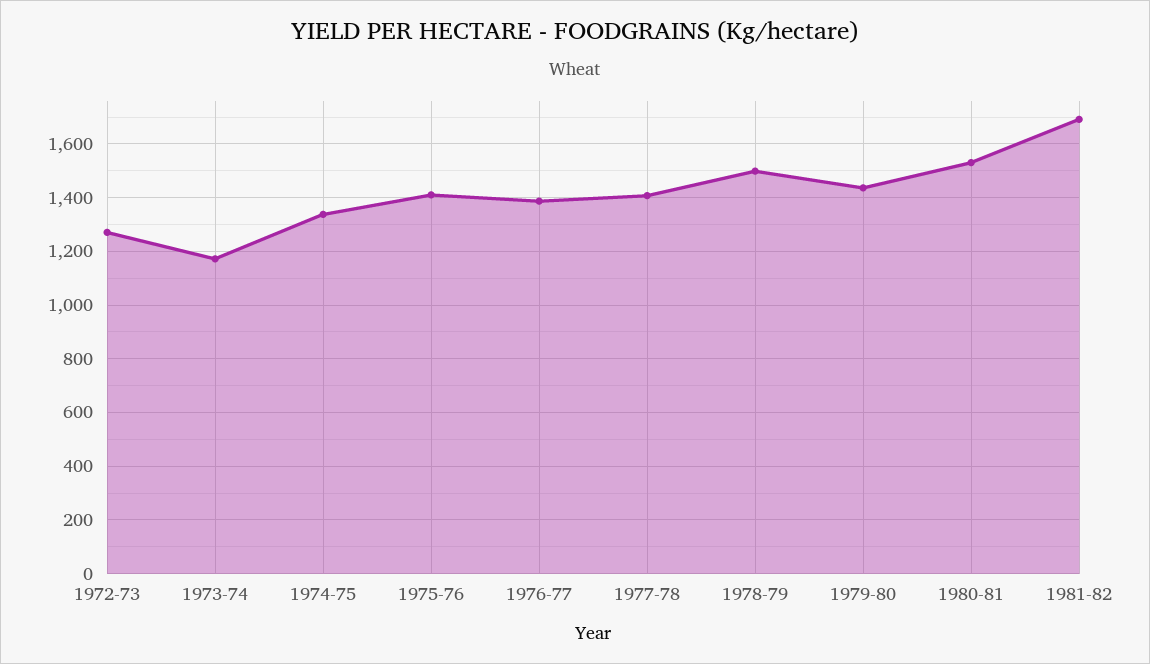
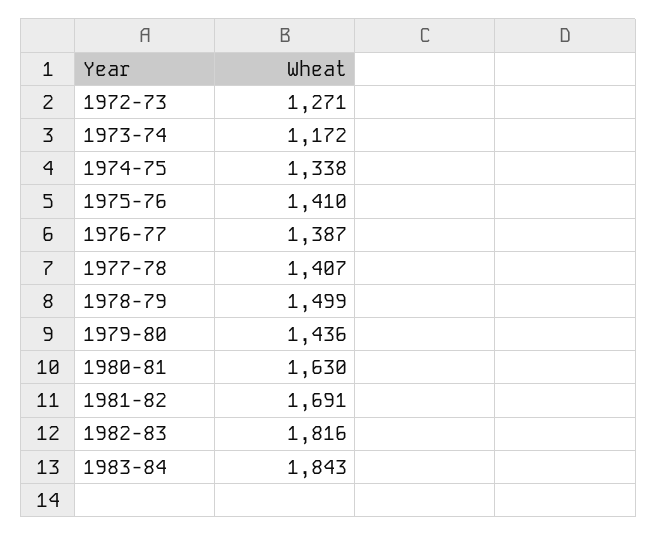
1980-81: 1525 -> 1630
1982-83: none -> 1816
1983-84: none -> 1843

